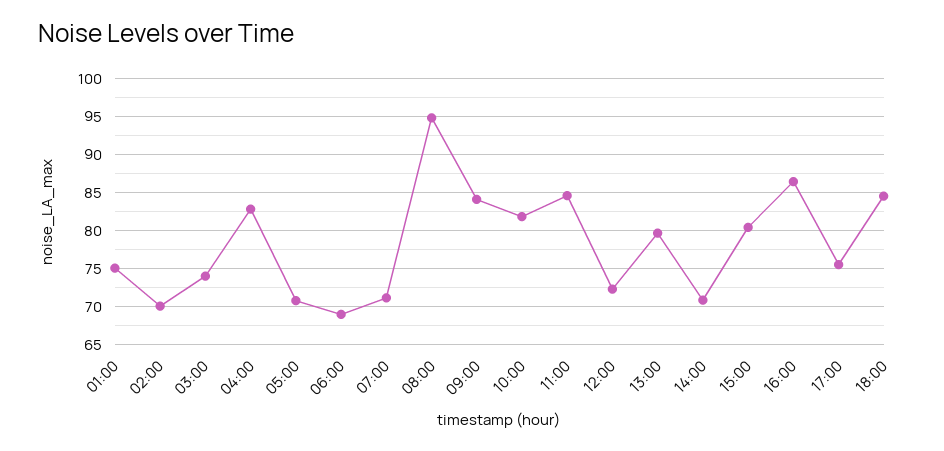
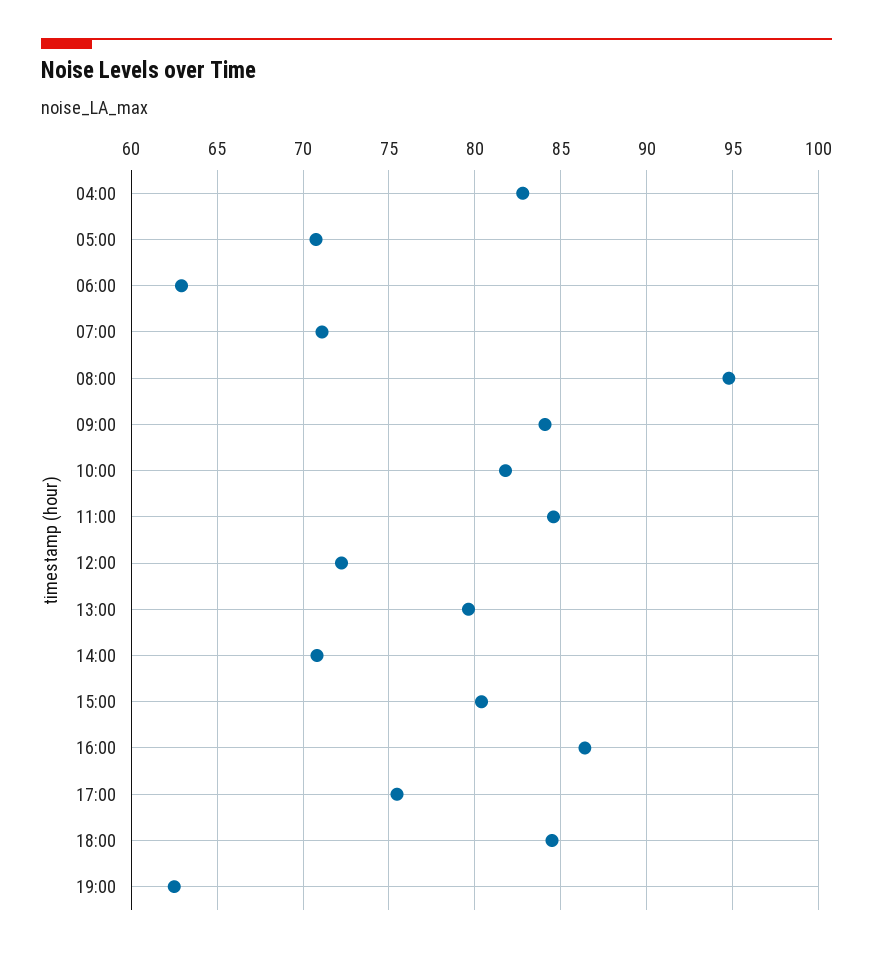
01:00: 75 -> none
02:00: 70 -> none
03:00: 74 -> none
06:00: 69 -> 63
19:00: none -> 62.5

